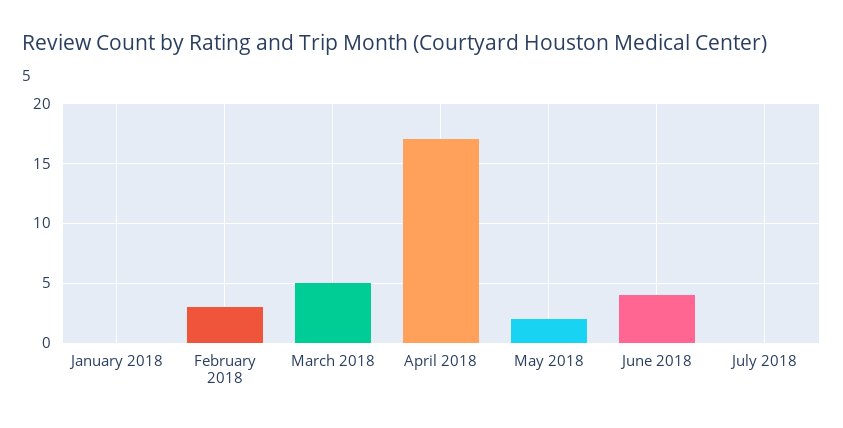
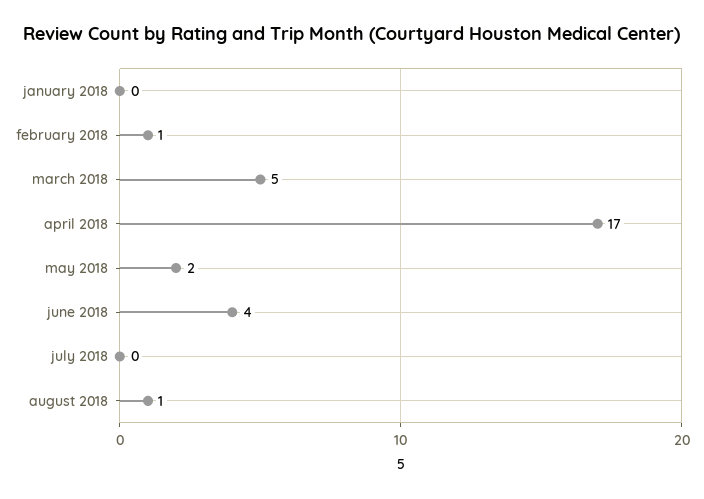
February 2018: 3 -> 1
august 2018: none -> 1

